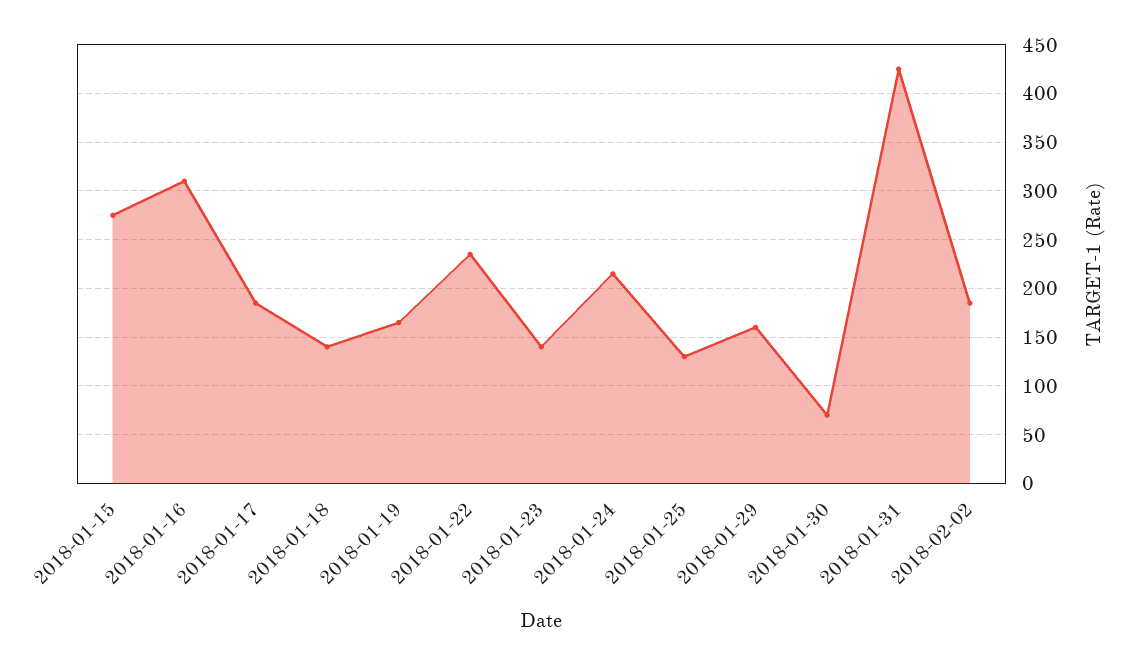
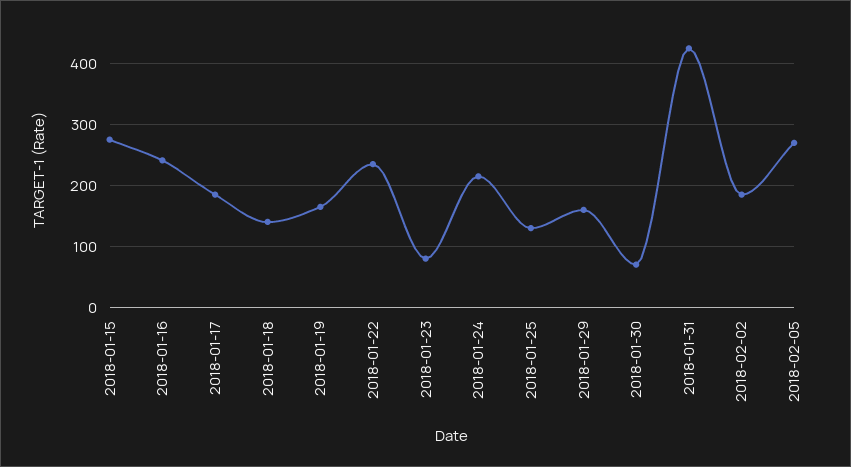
2018-01-16: 310 -> 240
2018-01-23: 140 -> 80
2018-02-05: none -> 270

